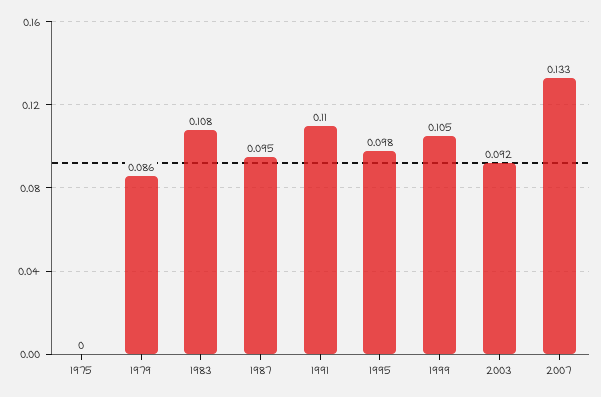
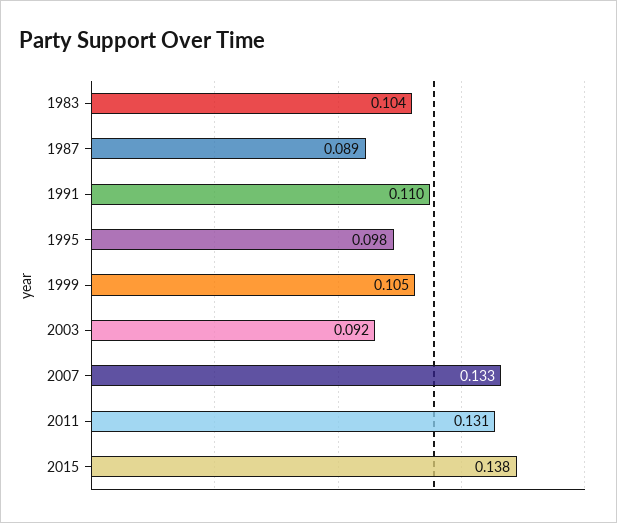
1975: 0 -> none
1979: 0.086 -> none
1983: 0.108 -> 0.104
1987: 0.095 -> 0.089
2011: none -> 0.131
2015: none -> 0.138

